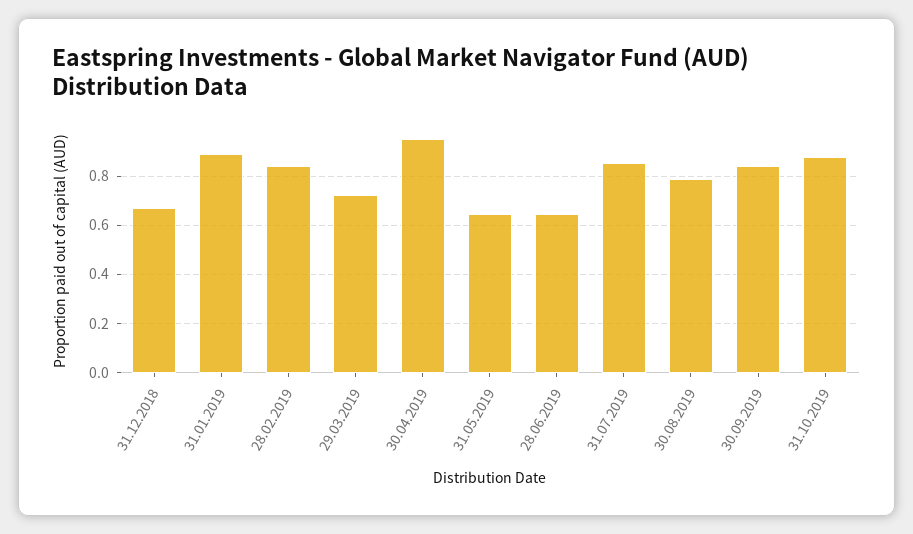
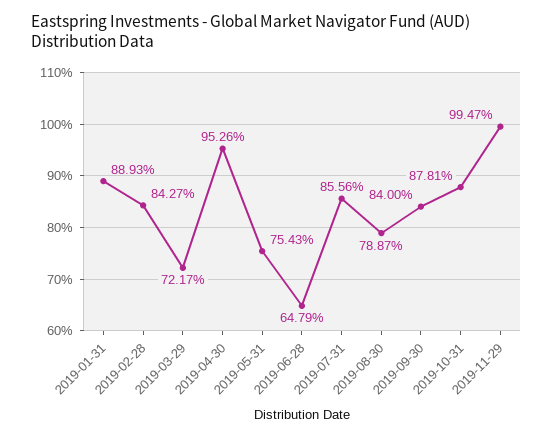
31.12.2018: 0.675 -> none
31.05.2019: 0.65 -> 0.7543
2019-11-29: none -> 0.9947

